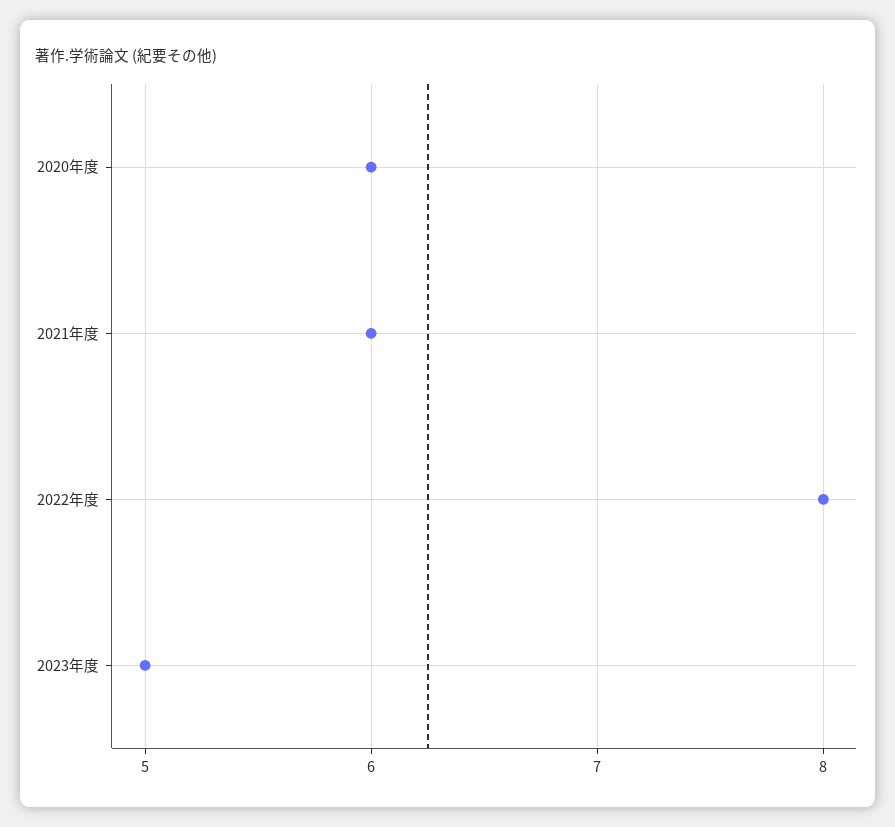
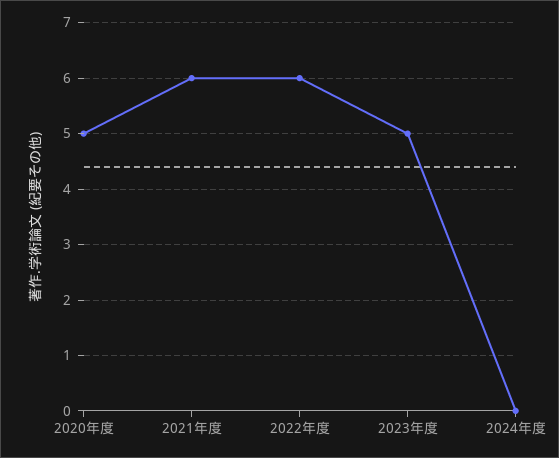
2020年度: 6 -> 5
2022年度: 8 -> 6
2024年度: none -> 0

